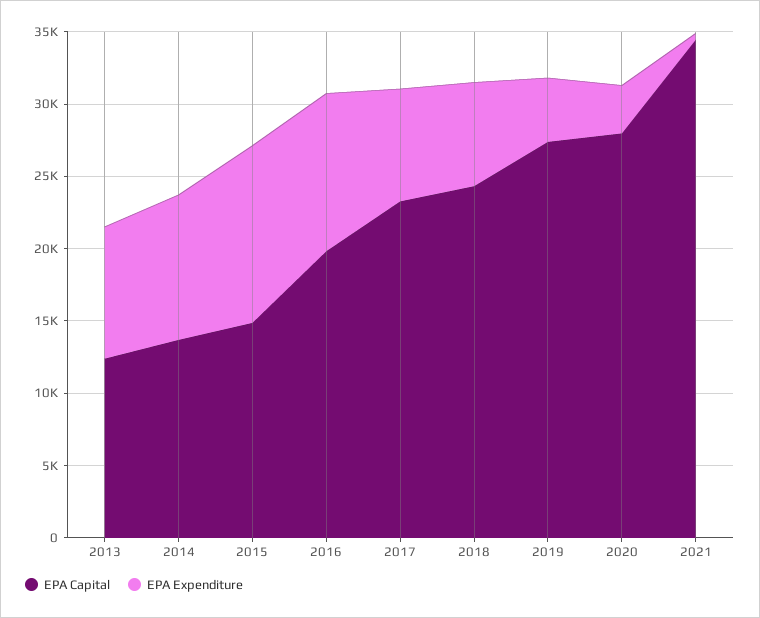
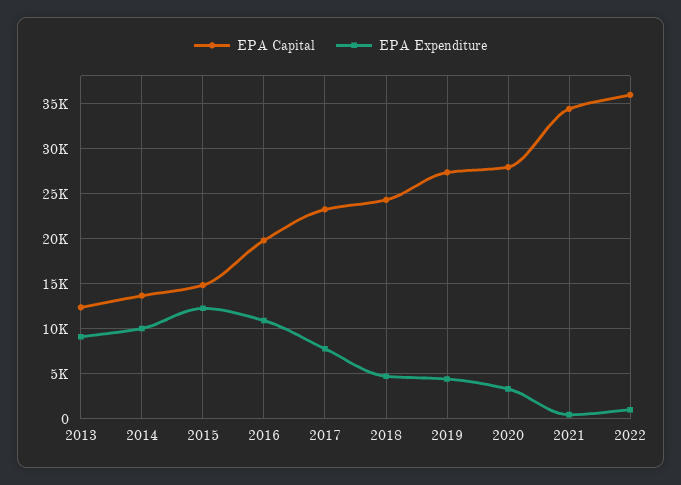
EPA Expenditure, 2018: 7000 -> 5000
EPA Capital, 2022: none -> 36000
EPA Expenditure, 2022: none -> 1000

